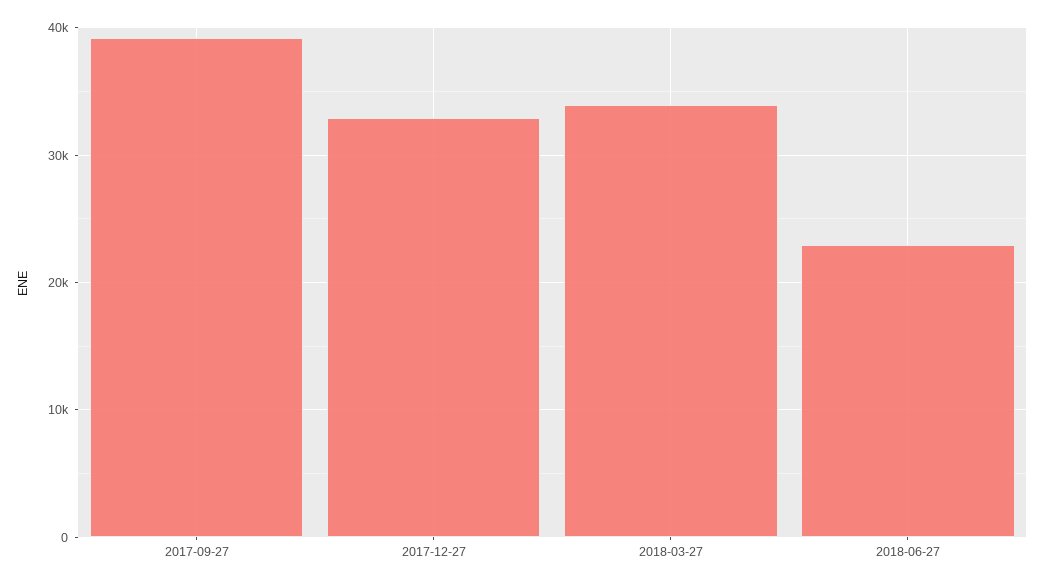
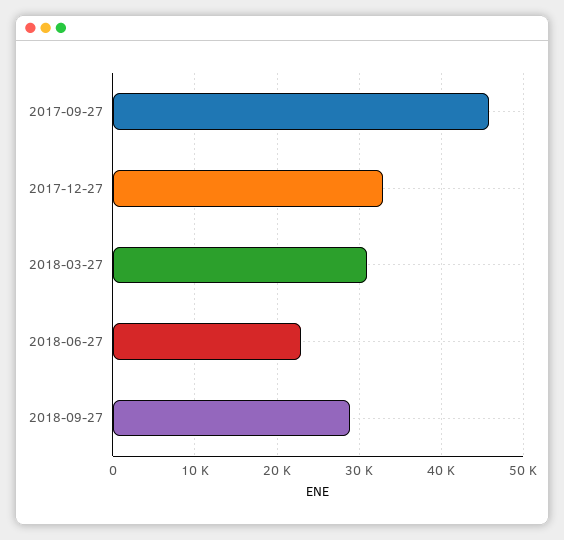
2017-09-27: 39000 -> 46000
2018-03-27: 34000 -> 31000
2018-09-27: none -> 29000

